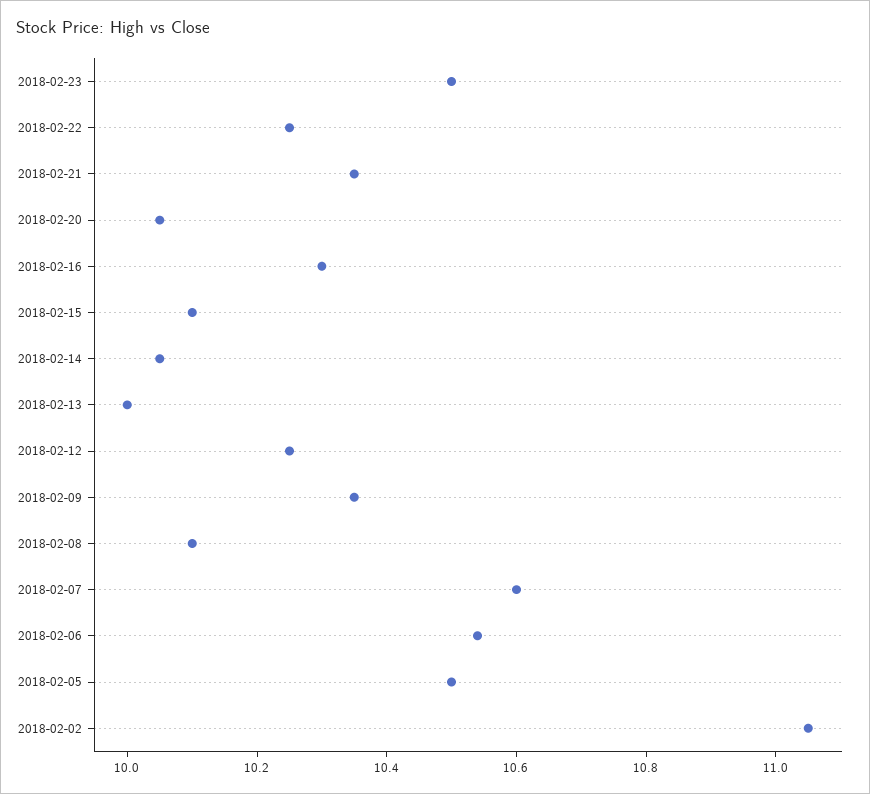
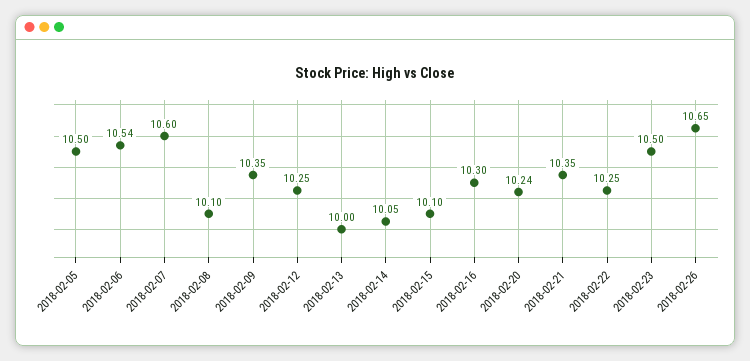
2018-02-20: 10.05 -> 10.24
2018-02-02: 11.05 -> none
2018-02-26: none -> 10.65

